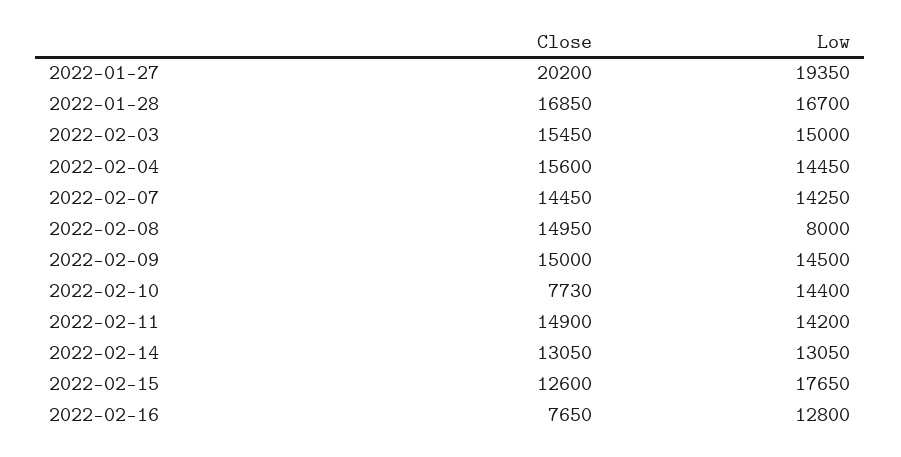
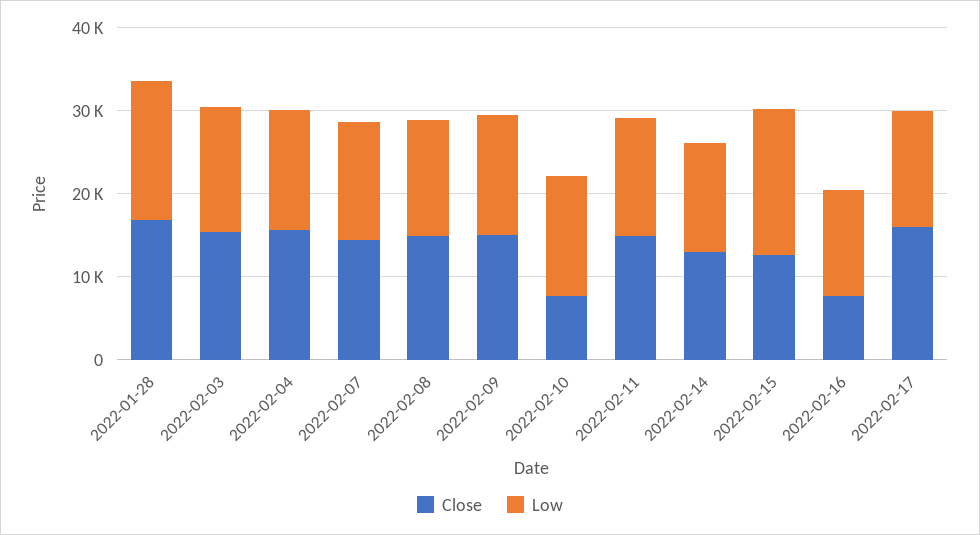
Close, 2022-01-27: 20200 -> none
Low, 2022-01-27: 19350 -> none
Low, 2022-02-08: 8000 -> 14000
Close, 2022-02-17: none -> 16000
Low, 2022-02-17: none -> 14000

